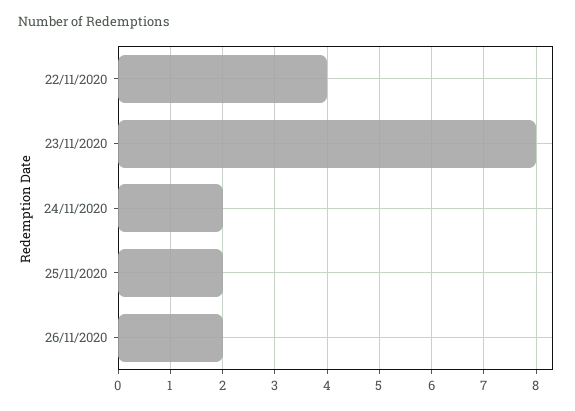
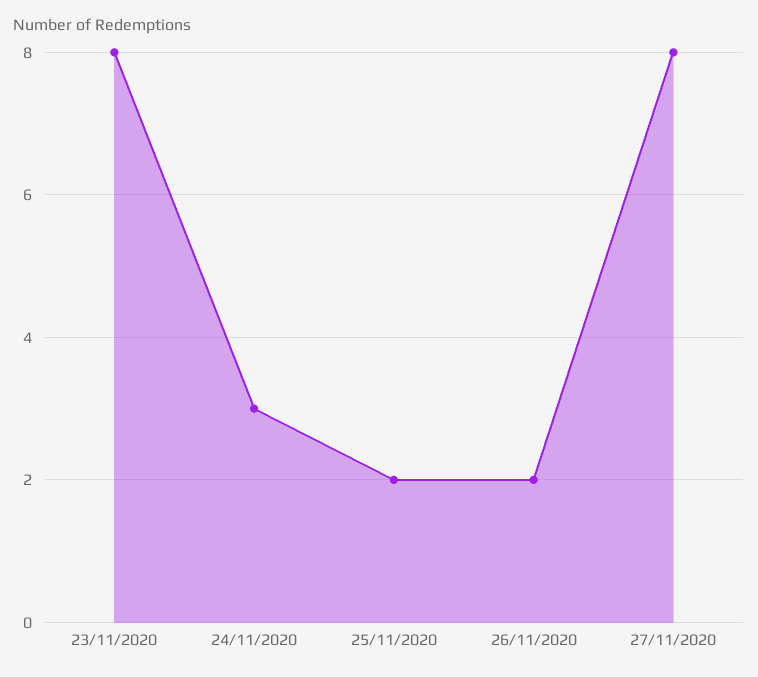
22/11/2020: 4 -> none
24/11/2020: 2 -> 3
27/11/2020: none -> 8

